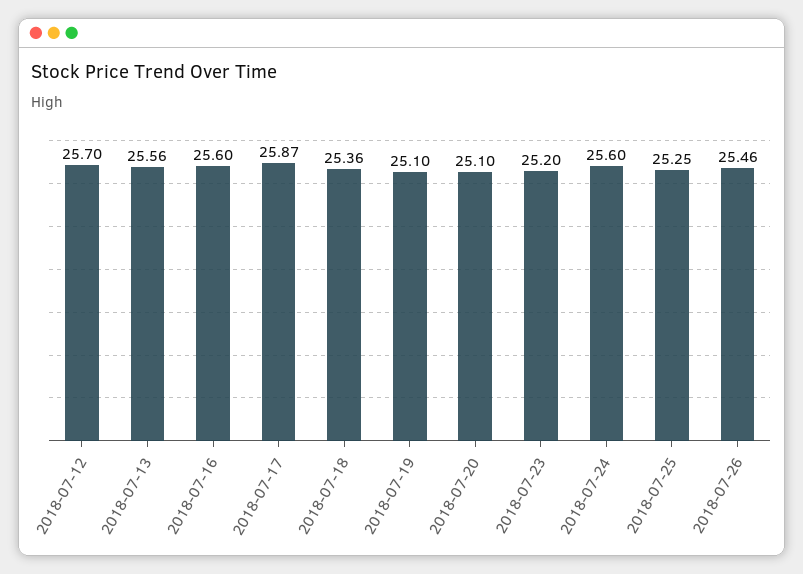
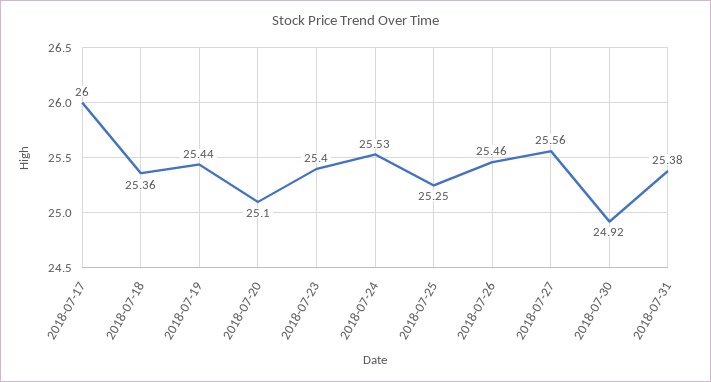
2018-07-12: 25.7 -> none
2018-07-13: 25.56 -> none
2018-07-16: 25.6 -> none
2018-07-17: 25.87 -> 26
2018-07-19: 25.1 -> 25.44
2018-07-23: 25.2 -> 25.4
2018-07-24: 25.6 -> 25.53
2018-07-27: none -> 25.56
2018-07-30: none -> 24.92
2018-07-31: none -> 25.38

